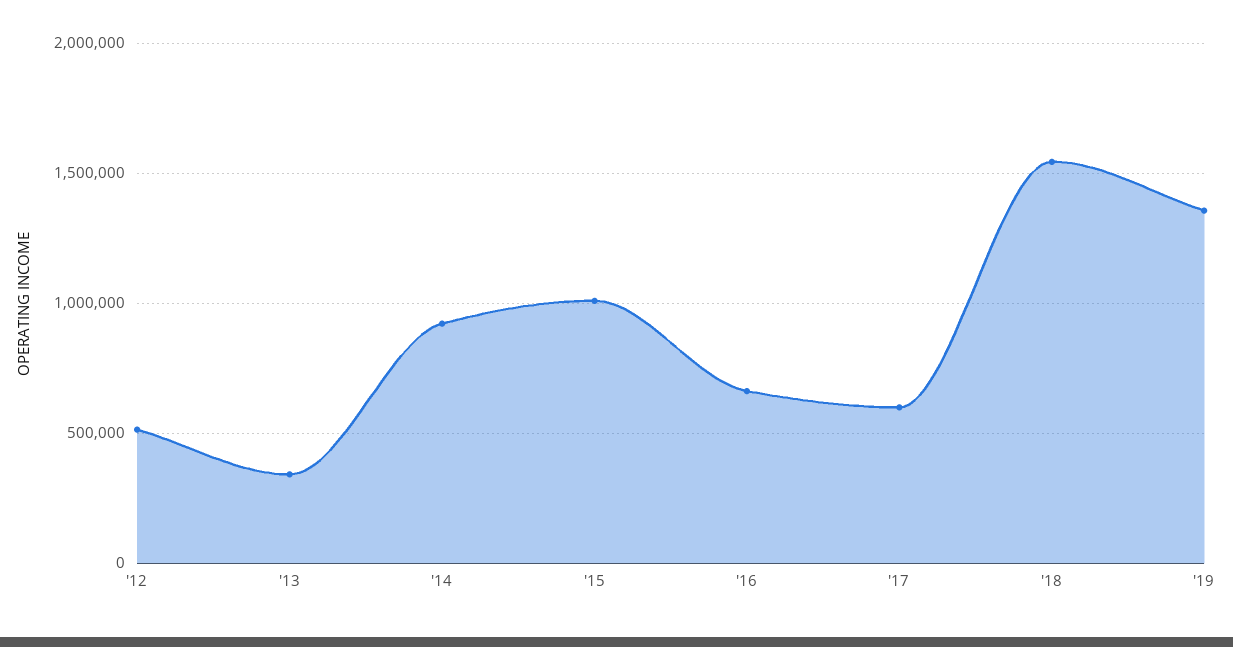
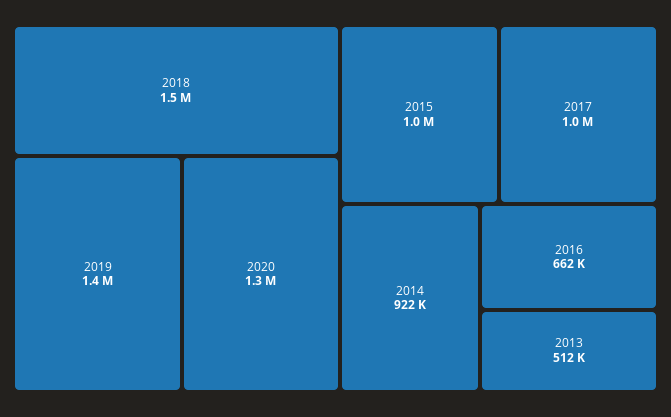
'12: 500000 -> none
'13: 350000 -> 512000
'17: 600000 -> 1000000
2020: none -> 1300000

